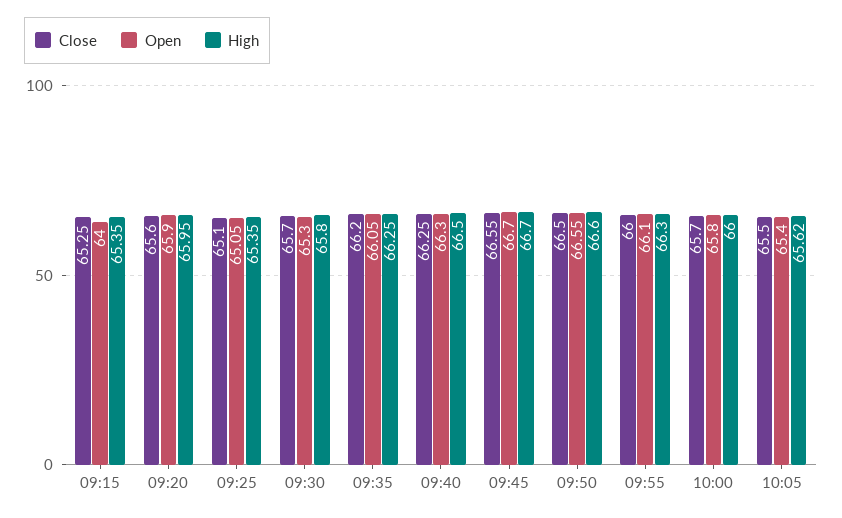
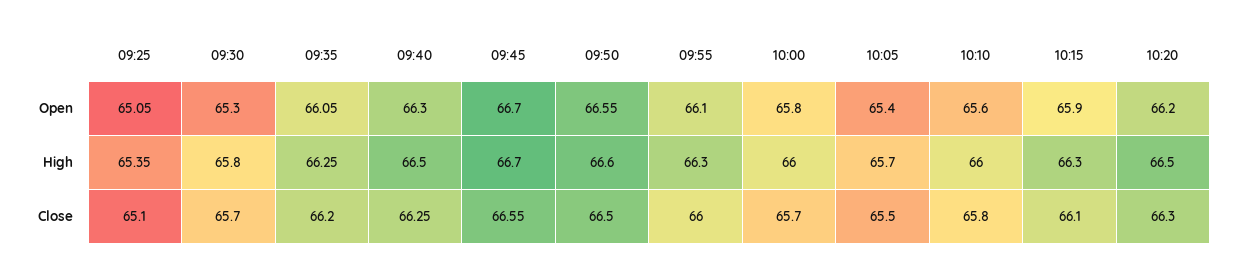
Close, 09:15: 65.25 -> none
Open, 09:15: 64 -> none
High, 09:15: 65.35 -> none
Close, 09:20: 65.6 -> none
Open, 09:20: 65.9 -> none
High, 09:20: 65.95 -> none
High, 10:05: 65.62 -> 65.7
Open, 10:10: none -> 65.6
Open, 10:15: none -> 65.9
Open, 10:20: none -> 66.2
High, 10:10: none -> 66
High, 10:15: none -> 66.3
High, 10:20: none -> 66.5
Close, 10:10: none -> 65.8
Close, 10:15: none -> 66.1
Close, 10:20: none -> 66.3

